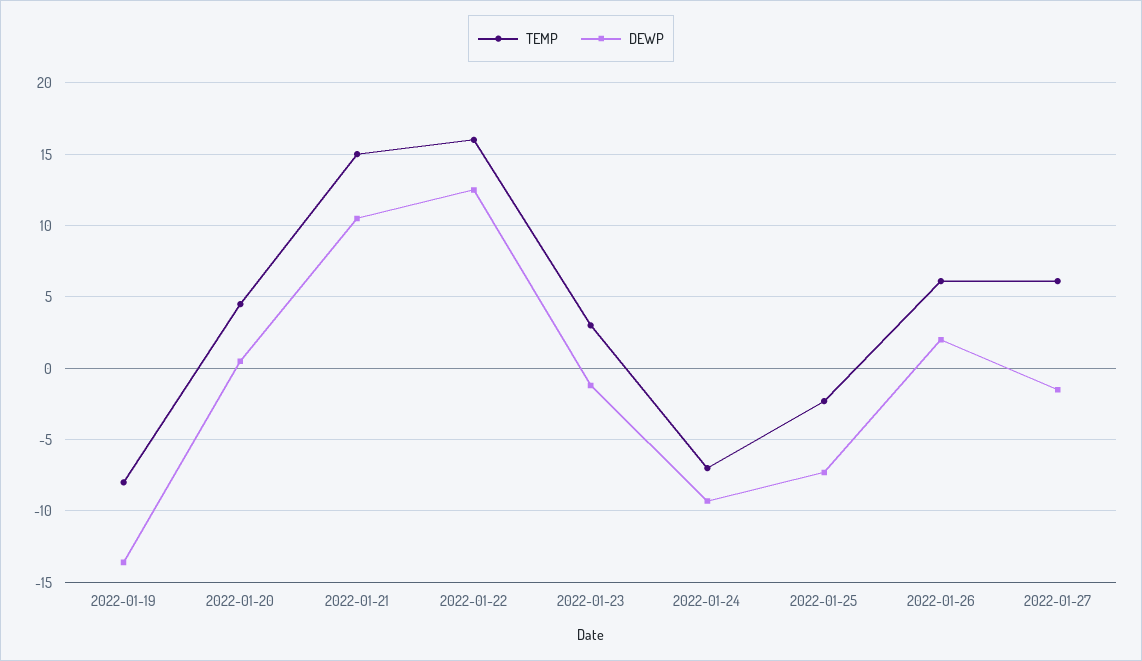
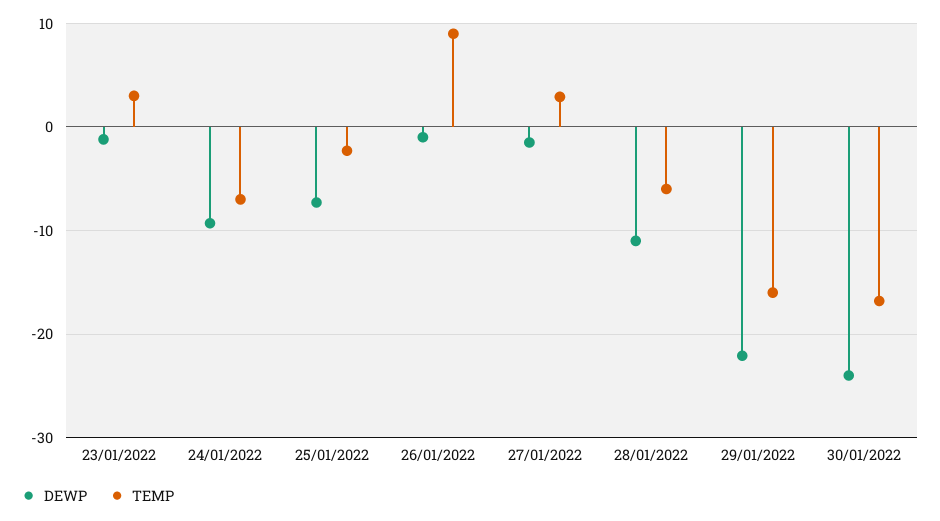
TEMP, 2022-01-19: -8 -> none
DEWP, 2022-01-19: -13.5 -> none
TEMP, 2022-01-20: 4.5 -> none
DEWP, 2022-01-20: 0.5 -> none
TEMP, 2022-01-21: 15 -> none
DEWP, 2022-01-21: 10.5 -> none
TEMP, 2022-01-22: 16 -> none
DEWP, 2022-01-22: 12.5 -> none
TEMP, 2022-01-26: 6 -> 9
DEWP, 2022-01-26: 2 -> -1
TEMP, 2022-01-27: 6 -> 3
DEWP, 28/01/2022: none -> -11
TEMP, 28/01/2022: none -> -6
DEWP, 29/01/2022: none -> -22
TEMP, 29/01/2022: none -> -16
DEWP, 30/01/2022: none -> -24
TEMP, 30/01/2022: none -> -17

